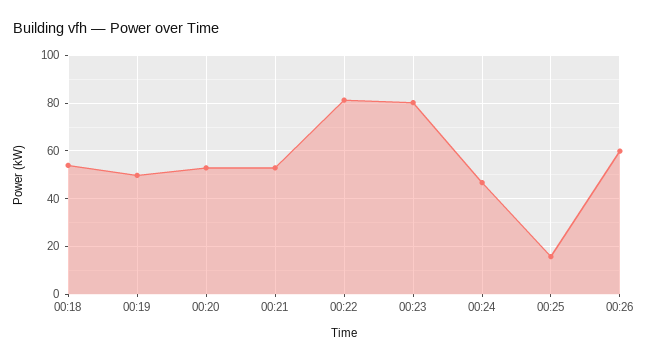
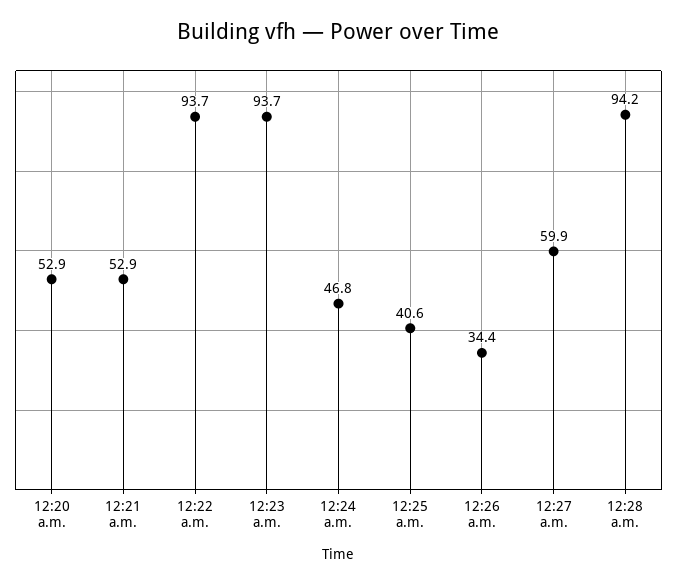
00:18: 55 -> none
00:19: 50 -> none
00:22: 80 -> 93.7
00:23: 80 -> 93.7
00:25: 15 -> 40.6
00:26: 60 -> 34.4
12:27 a.m.: none -> 59.9
12:28 a.m.: none -> 94.2

